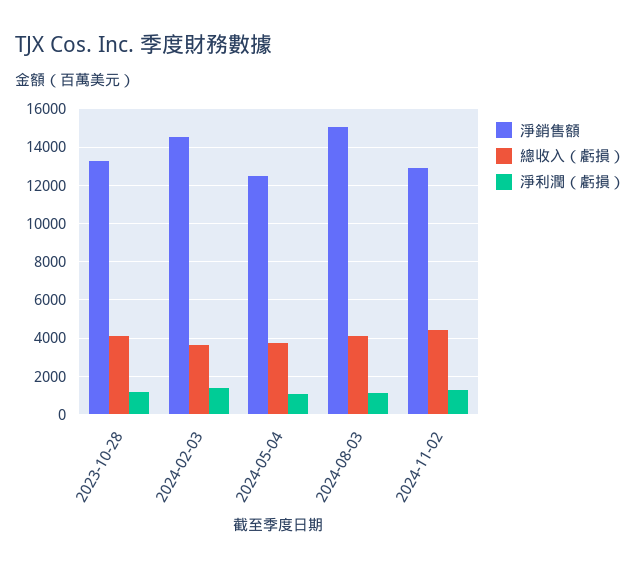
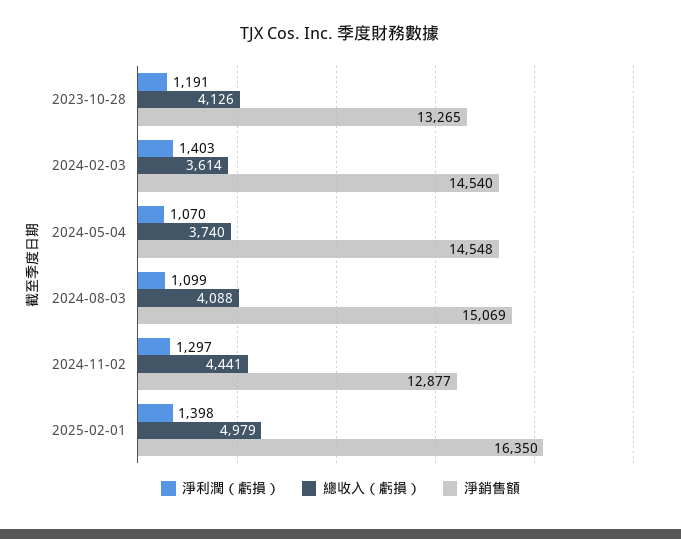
淨銷售額, 2024-05-04: 12500 -> 14548
淨利潤（虧損）, 2025-02-01: none -> 1398
總收入（虧損）, 2025-02-01: none -> 4979
淨銷售額, 2025-02-01: none -> 16350

